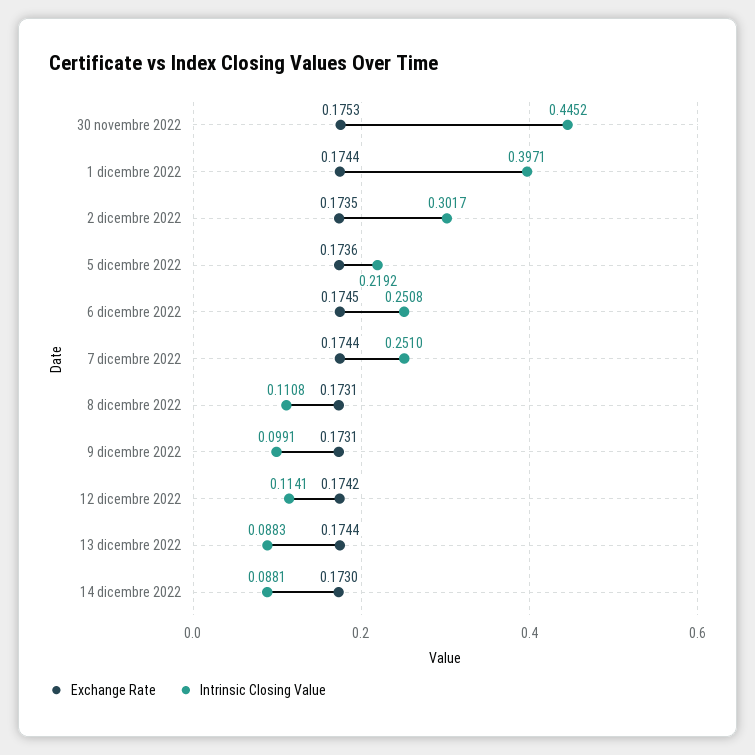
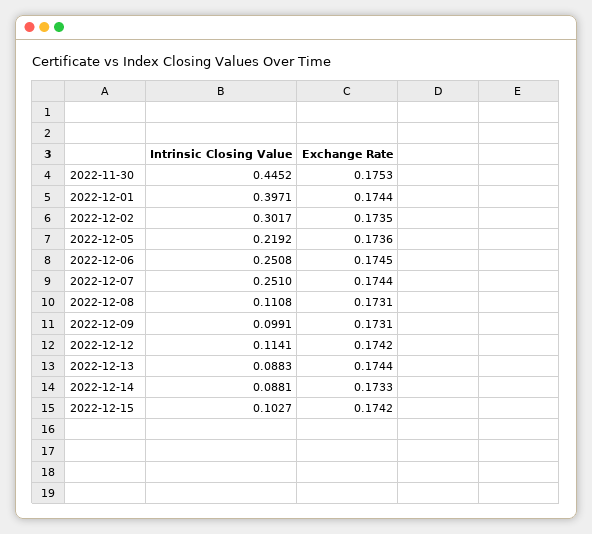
Exchange Rate, 14 dicembre 2022: 0.173 -> 0.1733
Intrinsic Closing Value, 2022-12-15: none -> 0.1027
Exchange Rate, 2022-12-15: none -> 0.1742

